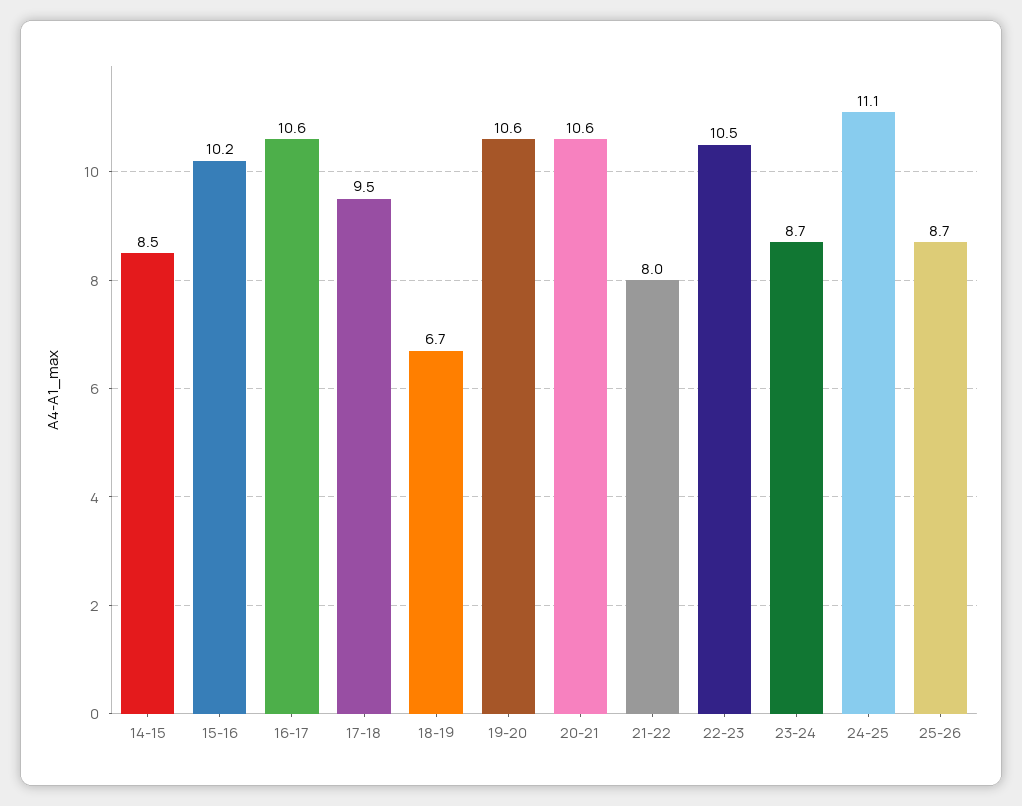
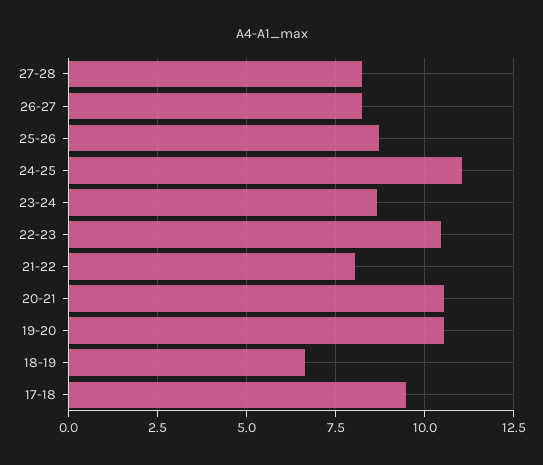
14-15: 8.5 -> none
15-16: 10.2 -> none
16-17: 10.6 -> none
27-28: none -> 8.25
26-27: none -> 8.25

